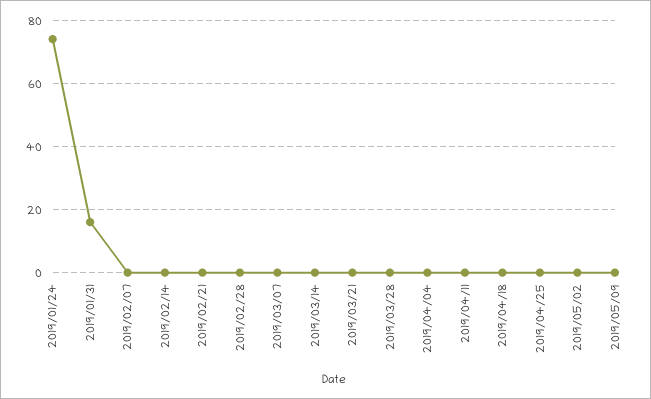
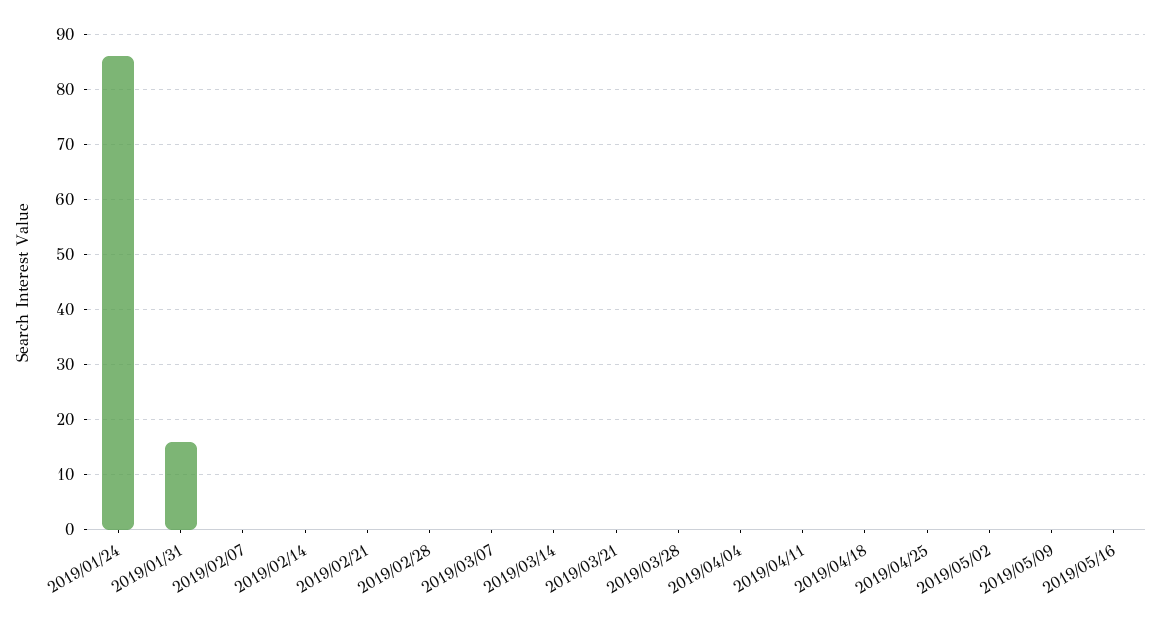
2019/01/24: 75 -> 85
2019/05/16: none -> 0

